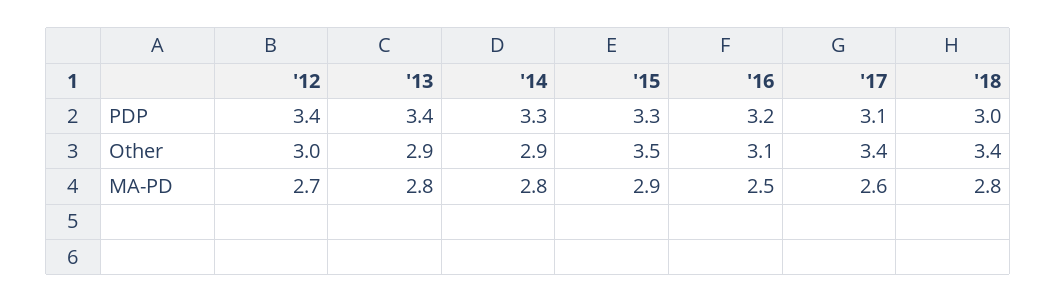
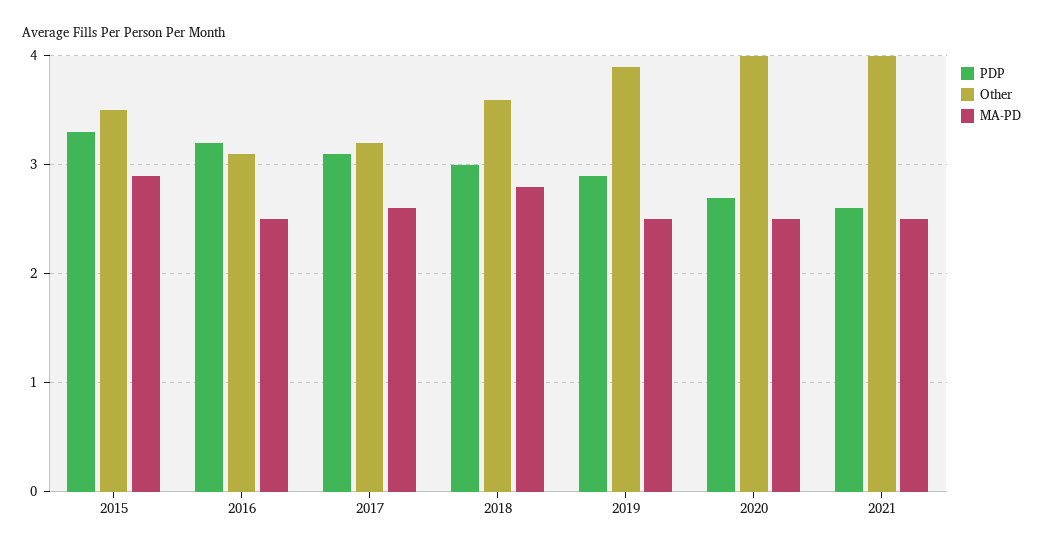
PDP, '12: 3.4 -> none
PDP, '13: 3.4 -> none
PDP, '14: 3.3 -> none
Other, '12: 3 -> none
Other, '13: 2.9 -> none
Other, '14: 2.9 -> none
Other, '17: 3.4 -> 3.2
Other, '18: 3.4 -> 3.6
MA-PD, '12: 2.7 -> none
MA-PD, '13: 2.8 -> none
MA-PD, '14: 2.8 -> none
PDP, 2019: none -> 2.9
Other, 2019: none -> 3.9
MA-PD, 2019: none -> 2.5
PDP, 2020: none -> 2.7
Other, 2020: none -> 4
MA-PD, 2020: none -> 2.5
PDP, 2021: none -> 2.6
Other, 2021: none -> 4
MA-PD, 2021: none -> 2.5

